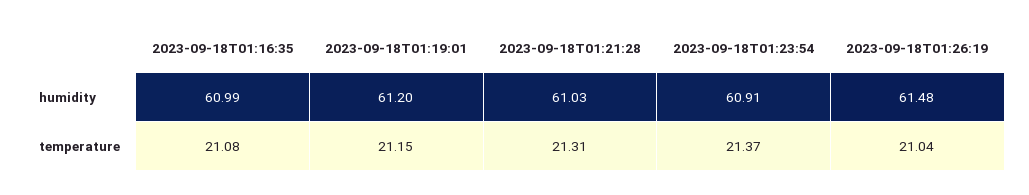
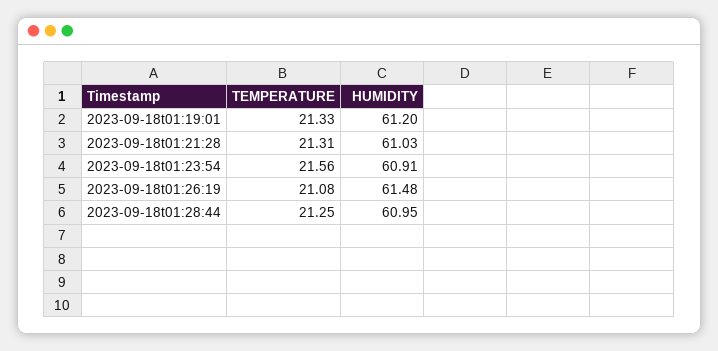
2023-09-18T01:16:35, humidity: 60.99 -> none
2023-09-18T01:16:35, temperature: 21.08 -> none
2023-09-18T01:19:01, temperature: 21.15 -> 21.33
2023-09-18T01:23:54, temperature: 21.37 -> 21.56
2023-09-18T01:26:19, temperature: 21.04 -> 21.08
2023-09-18t01:28:44, temperature: none -> 21.25
2023-09-18t01:28:44, humidity: none -> 60.95

